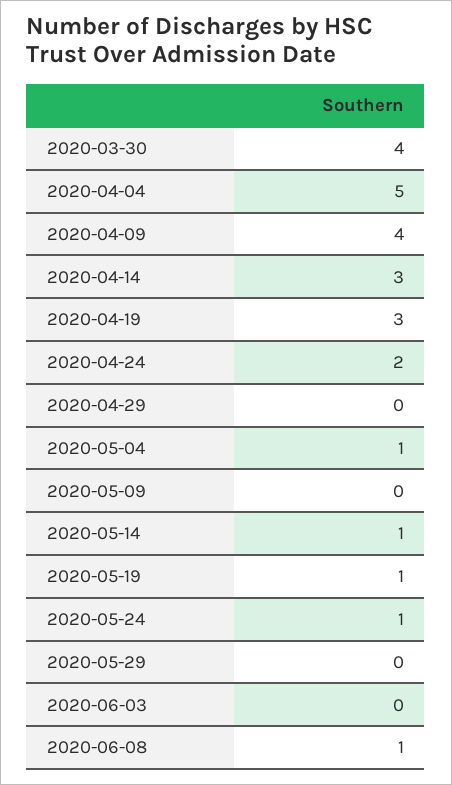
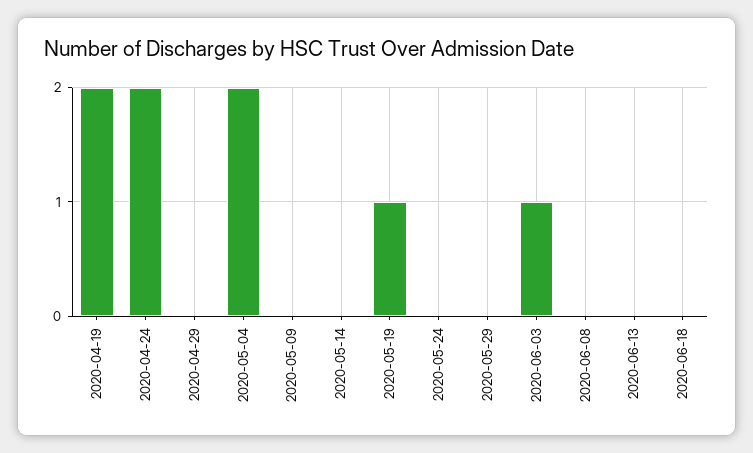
2020-03-30: 4 -> none
2020-04-04: 5 -> none
2020-04-09: 4 -> none
2020-04-14: 3 -> none
2020-04-19: 3 -> 2
2020-05-04: 1 -> 2
2020-05-14: 1 -> 0
2020-05-24: 1 -> 0
2020-06-03: 0 -> 1
2020-06-08: 1 -> 0
2020-06-13: none -> 0
2020-06-18: none -> 0

